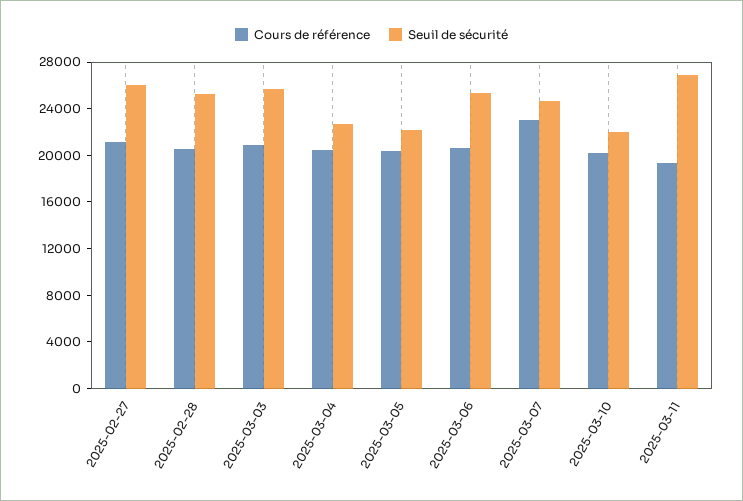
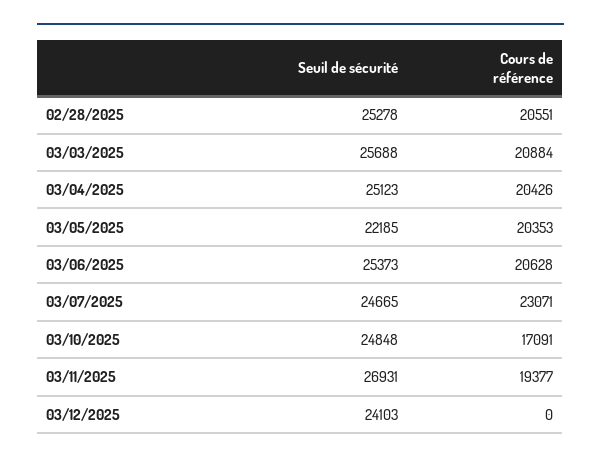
Cours de référence, 2025-02-27: 21000 -> none
Seuil de sécurité, 2025-02-27: 26000 -> none
Seuil de sécurité, 2025-03-04: 23000 -> 25123
Cours de référence, 2025-03-10: 20000 -> 17091
Seuil de sécurité, 2025-03-10: 22000 -> 24848
Seuil de sécurité, 03/12/2025: none -> 24103
Cours de référence, 03/12/2025: none -> 0

